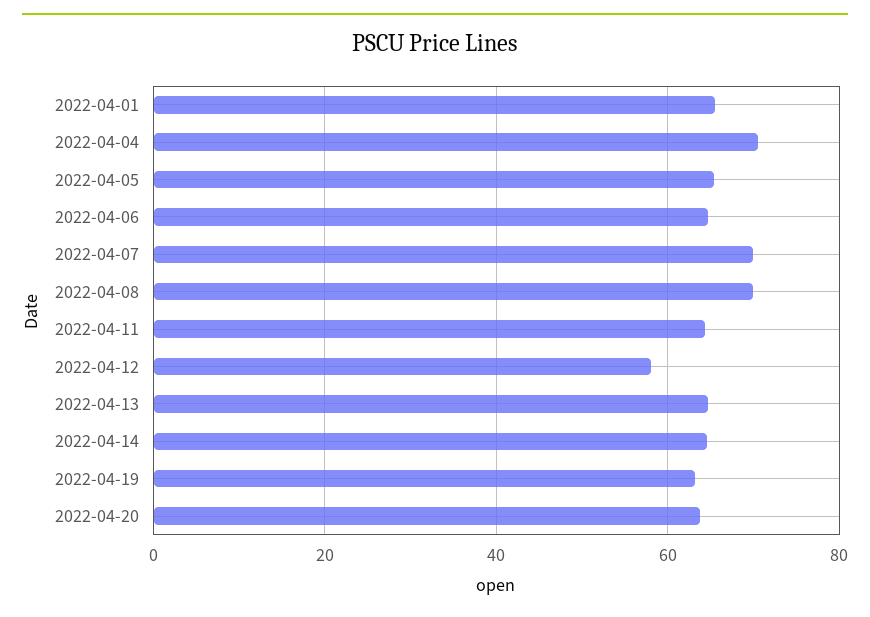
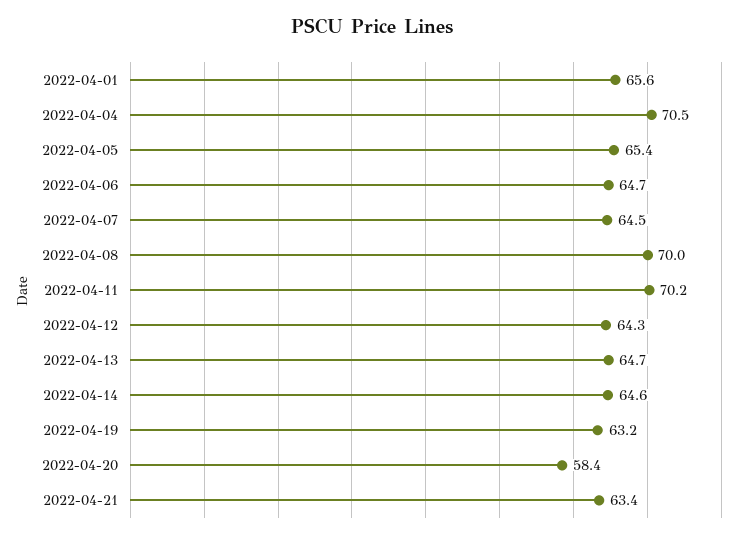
2022-04-07: 70 -> 64.5
2022-04-11: 64 -> 70.2
2022-04-12: 58 -> 64.3
2022-04-20: 64 -> 58.4
2022-04-21: none -> 63.4

